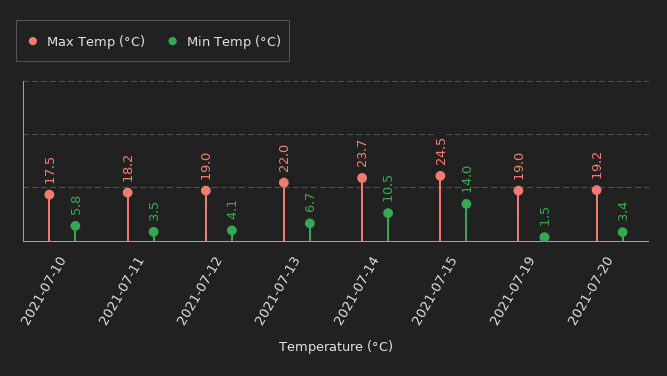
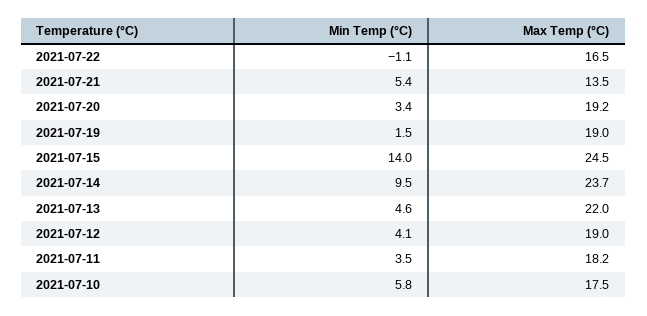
Min Temp (°C), 2021-07-13: 6.7 -> 4.6
Min Temp (°C), 2021-07-14: 10.5 -> 9.5
Min Temp (°C), 2021-07-22: none -> -1.1
Max Temp (°C), 2021-07-22: none -> 16.5
Min Temp (°C), 2021-07-21: none -> 5.4
Max Temp (°C), 2021-07-21: none -> 13.5

